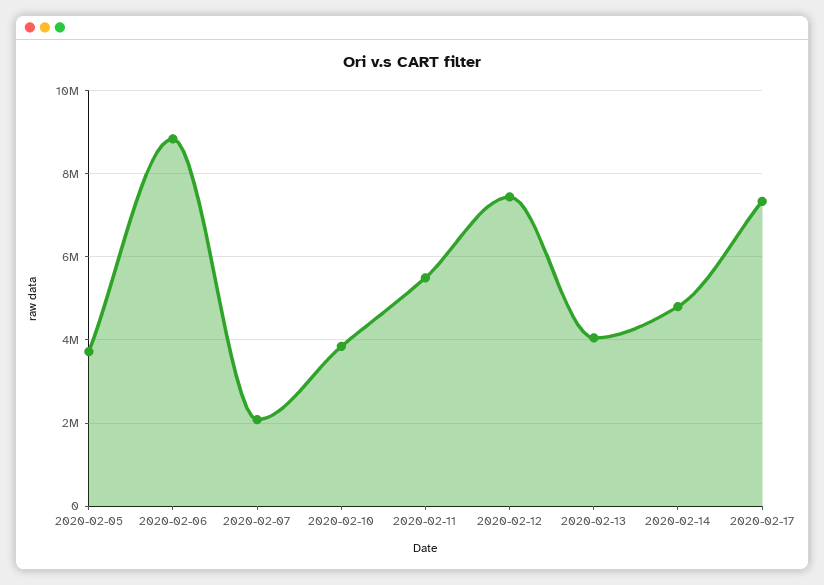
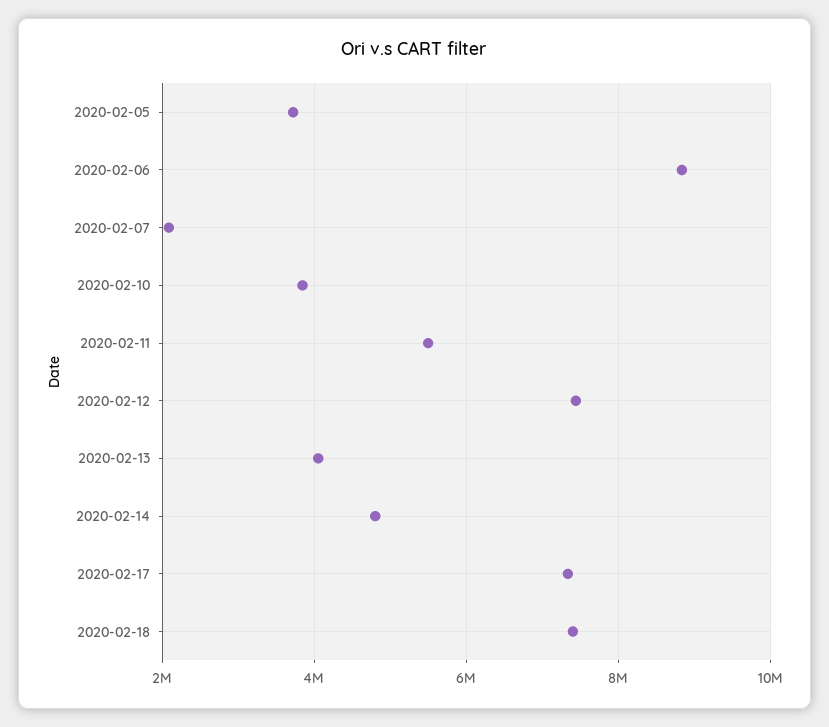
2020-02-18: none -> 7400000

